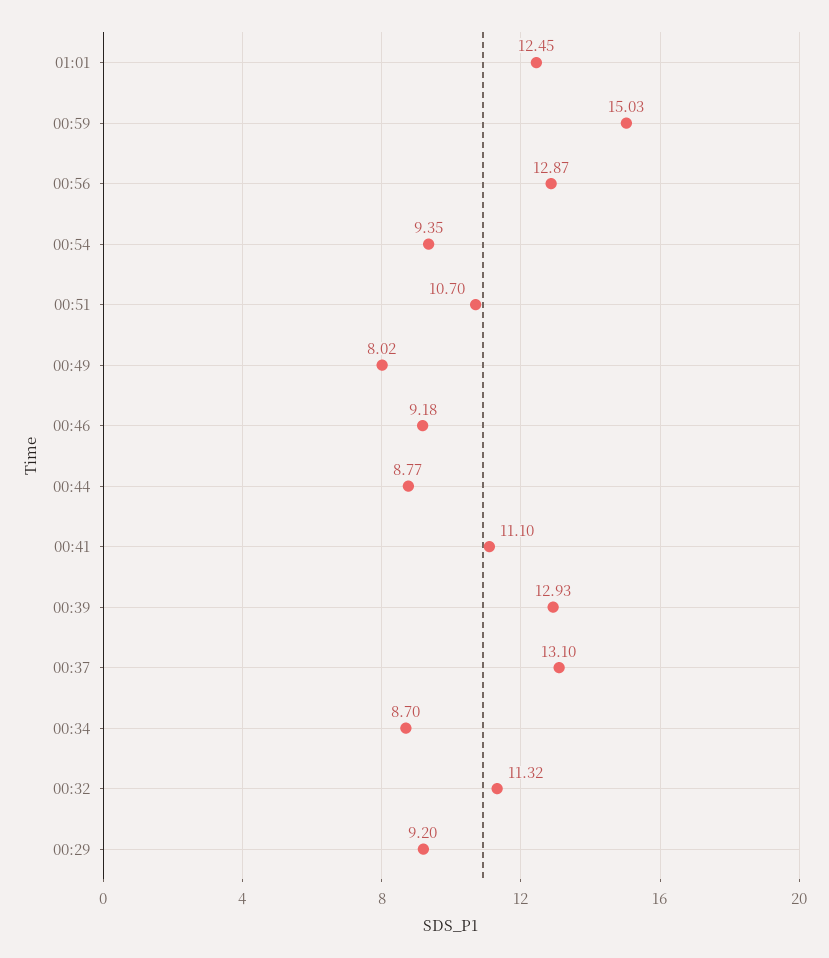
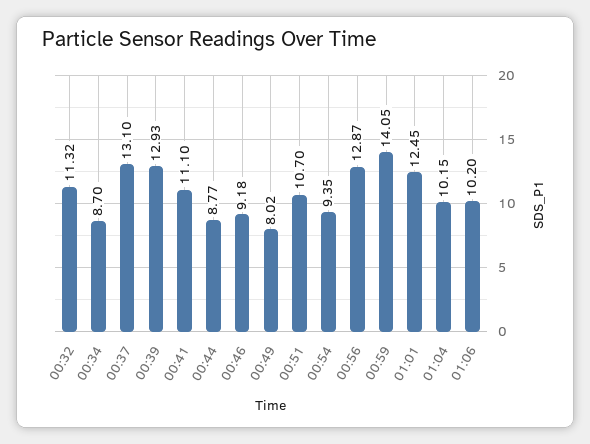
00:59: 15.03 -> 14.05
00:29: 9.2 -> none
01:04: none -> 10.15
01:06: none -> 10.2

